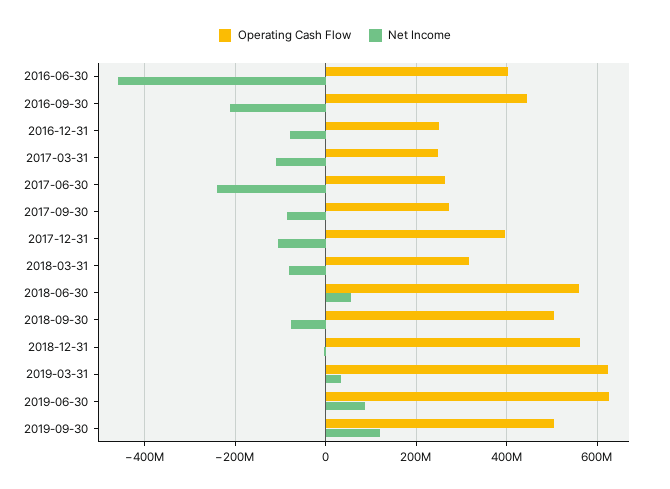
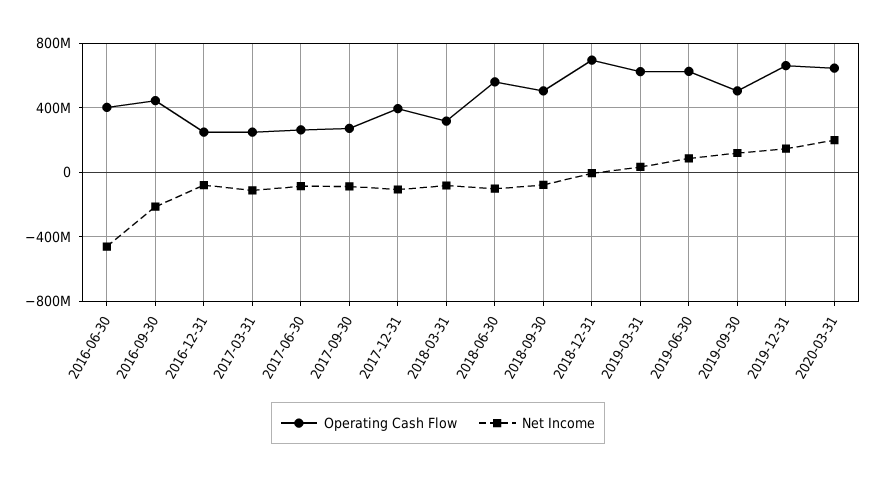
Net Income, 2017-06-30: -240000000 -> -100000000
Net Income, 2018-06-30: 60000000 -> -100000000
Operating Cash Flow, 2018-12-31: 560000000 -> 700000000
Operating Cash Flow, 2019-12-31: none -> 650000000
Net Income, 2019-12-31: none -> 150000000
Operating Cash Flow, 2020-03-31: none -> 650000000
Net Income, 2020-03-31: none -> 200000000

